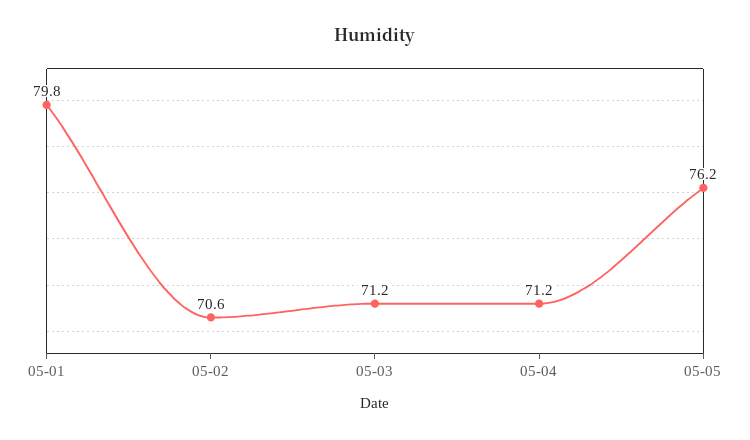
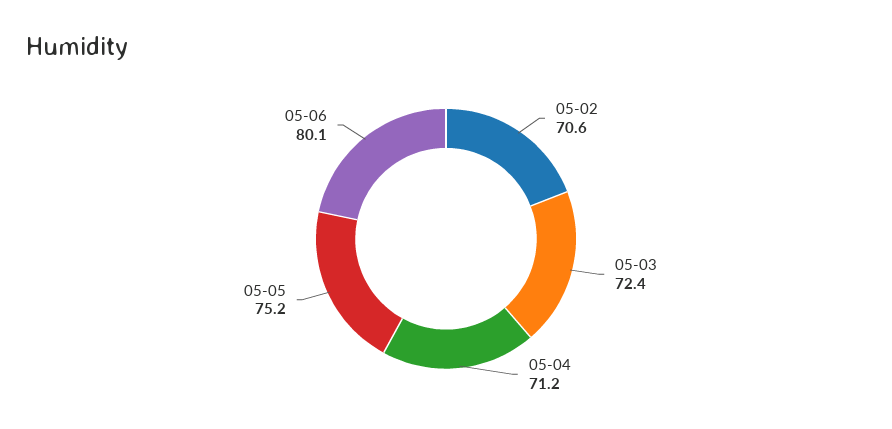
05-01: 79.8 -> none
05-03: 71.2 -> 72.4
05-05: 76.2 -> 75.2
05-06: none -> 80.1

